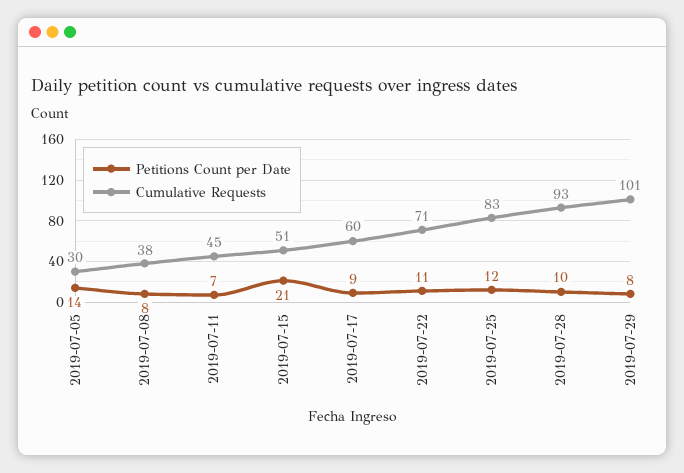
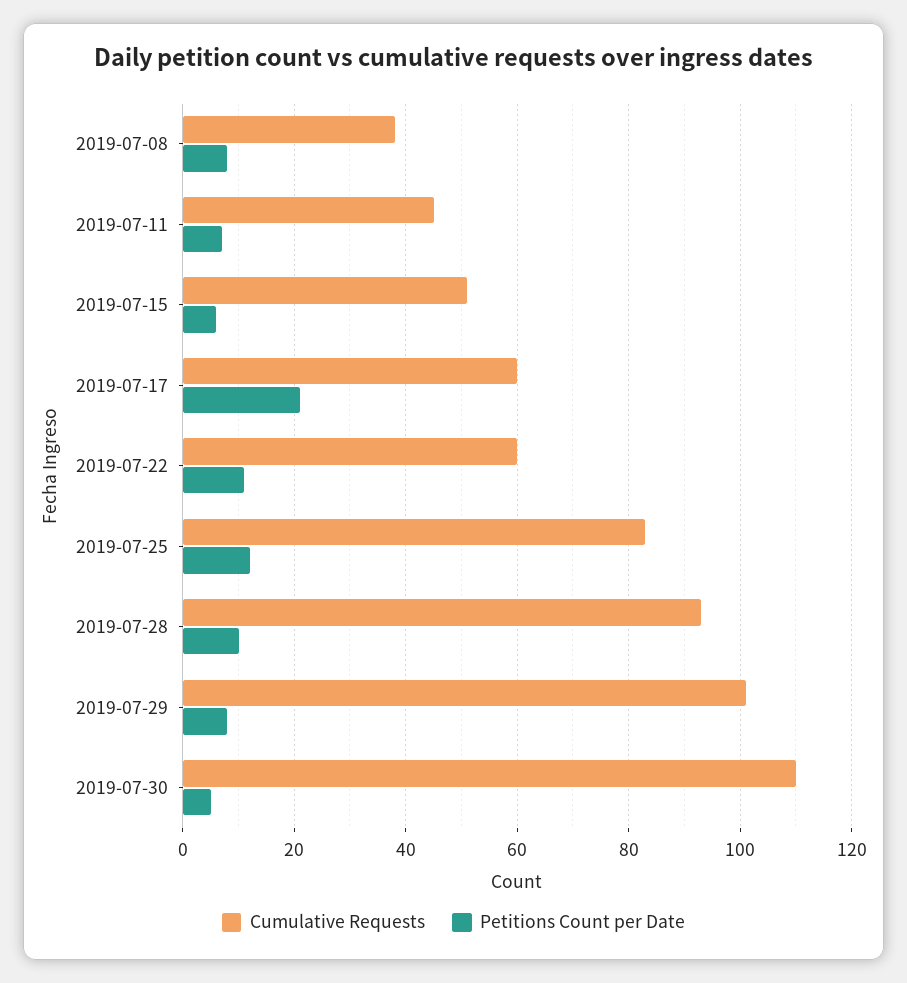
Petitions Count per Date, 2019-07-05: 14 -> none
Cumulative Requests, 2019-07-05: 30 -> none
Petitions Count per Date, 2019-07-15: 21 -> 5
Petitions Count per Date, 2019-07-17: 9 -> 20
Cumulative Requests, 2019-07-22: 71 -> 60
Cumulative Requests, 2019-07-30: none -> 110
Petitions Count per Date, 2019-07-30: none -> 5

